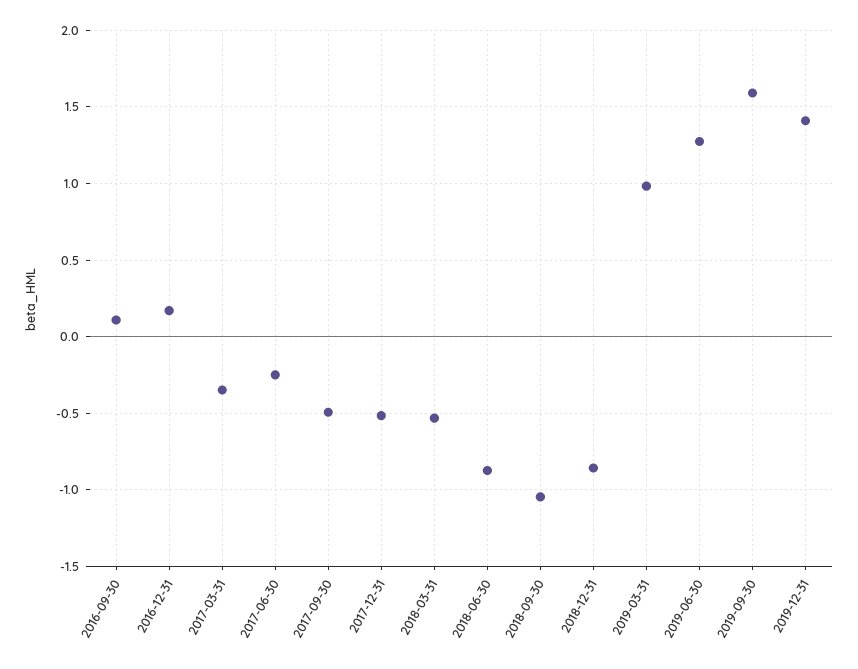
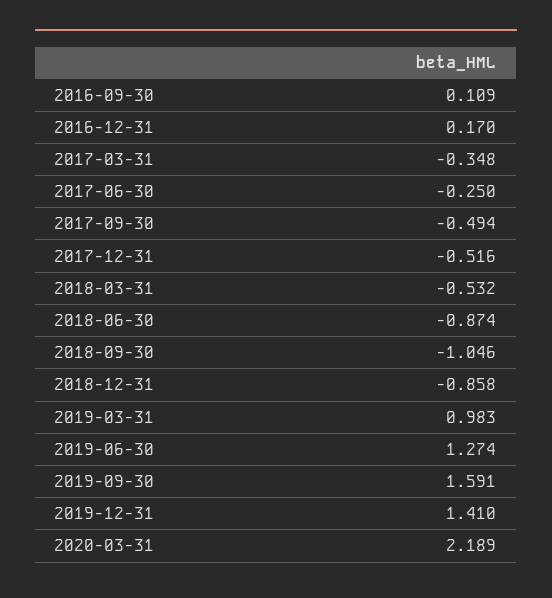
2020-03-31: none -> 2.189

